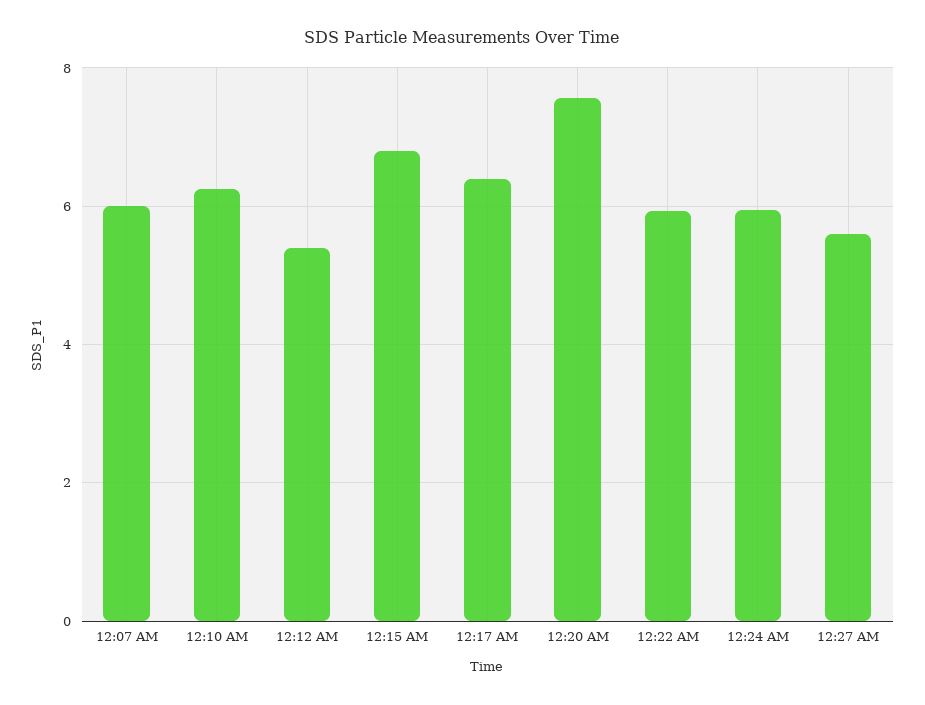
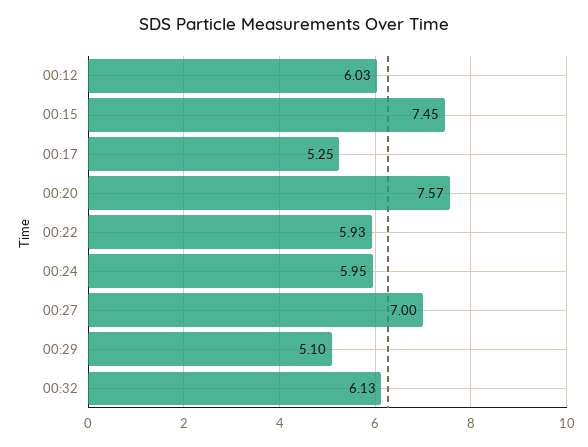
12:07 AM: 6 -> none
12:10 AM: 6.2 -> none
12:12 AM: 5.4 -> 6.03
12:15 AM: 6.8 -> 7.45
12:17 AM: 6.4 -> 5.25
12:27 AM: 5.6 -> 7
00:29: none -> 5.1
00:32: none -> 6.13

